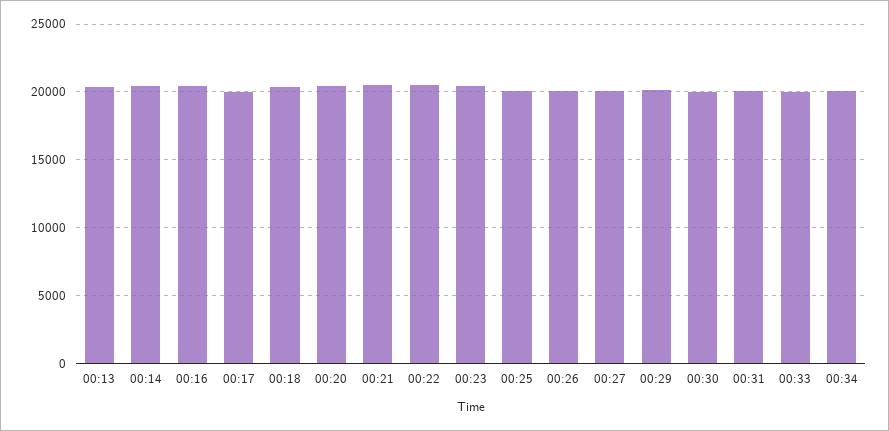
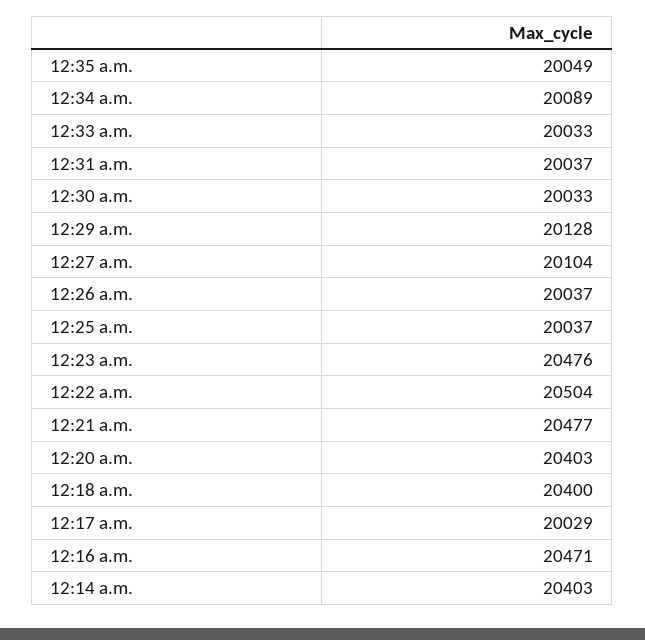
00:13: 20500 -> none
12:35 a.m.: none -> 20049

